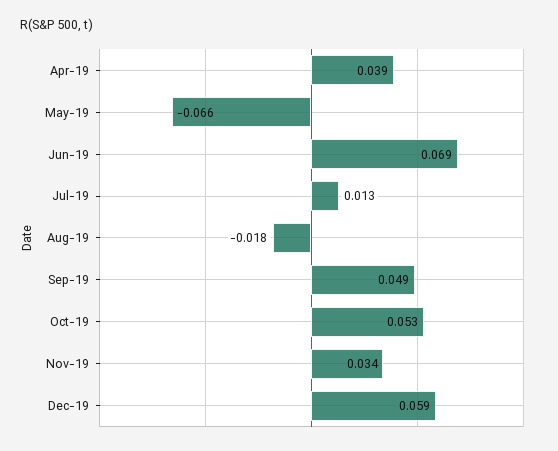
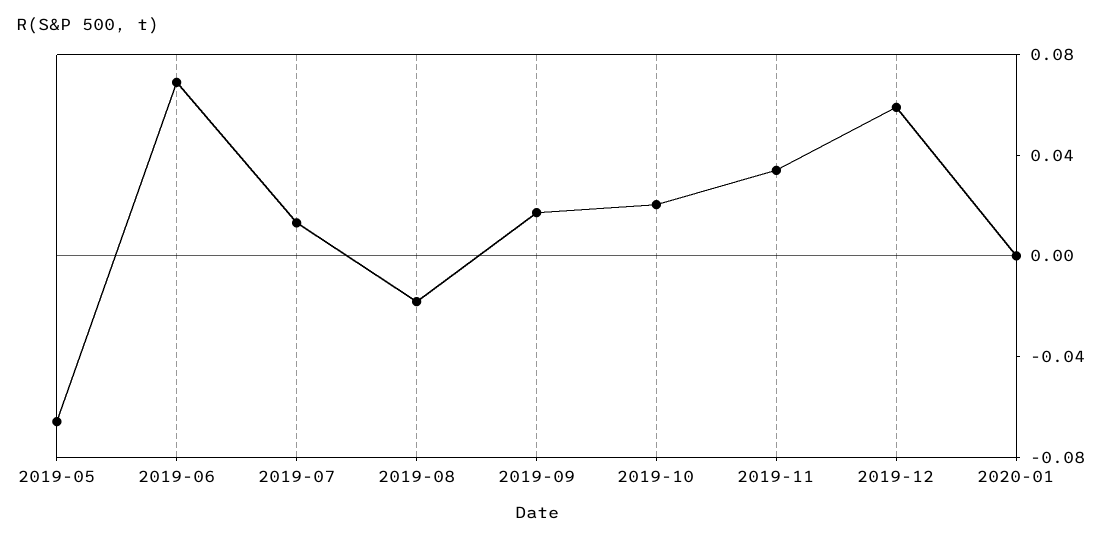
Apr-19: 0.039 -> none
Sep-19: 0.049 -> 0.02
Oct-19: 0.053 -> 0.02
2020-01: none -> 0

